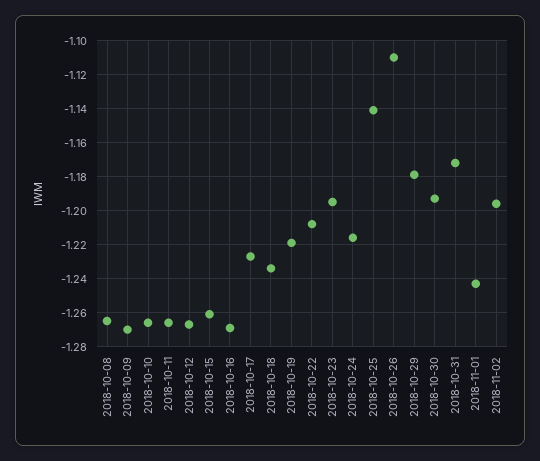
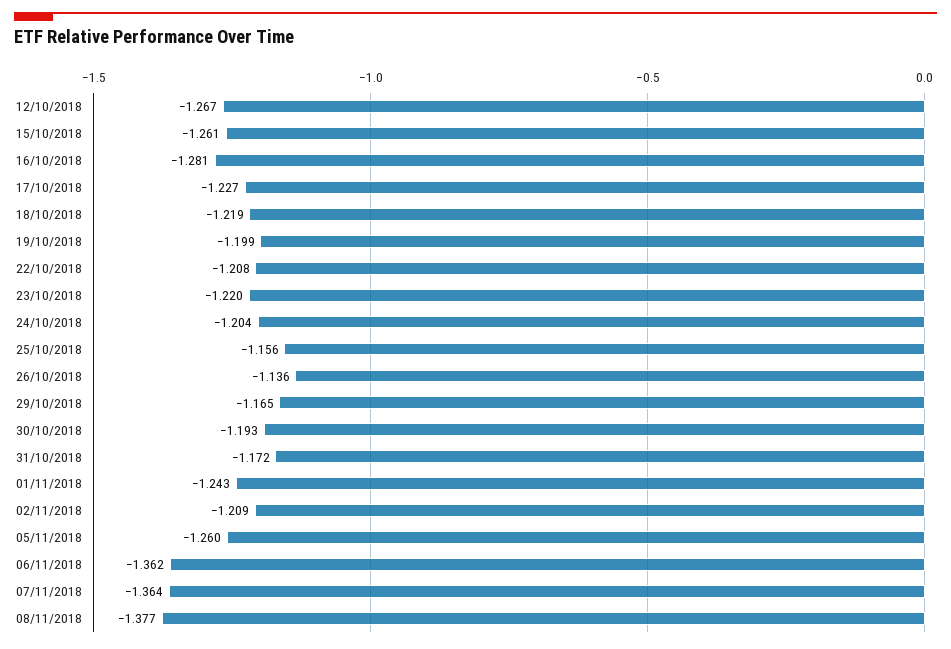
2018-10-08: -1.265 -> none
2018-10-09: -1.27 -> none
2018-10-10: -1.265 -> none
2018-10-11: -1.265 -> none
2018-10-16: -1.27 -> -1.281
2018-10-18: -1.235 -> -1.219
2018-10-19: -1.22 -> -1.199
2018-10-23: -1.195 -> -1.22
2018-10-24: -1.215 -> -1.204
2018-10-25: -1.14 -> -1.156
2018-10-26: -1.11 -> -1.136
2018-10-29: -1.18 -> -1.165
2018-11-02: -1.195 -> -1.209
05/11/2018: none -> -1.26
06/11/2018: none -> -1.362
07/11/2018: none -> -1.364
08/11/2018: none -> -1.377

